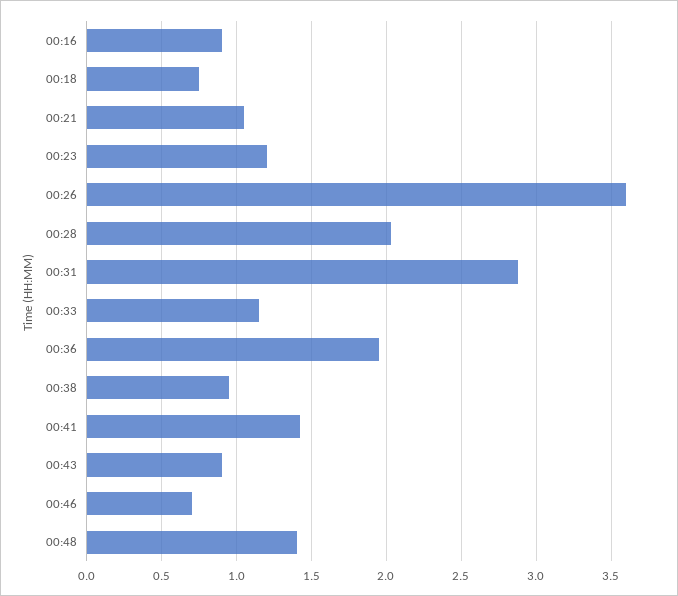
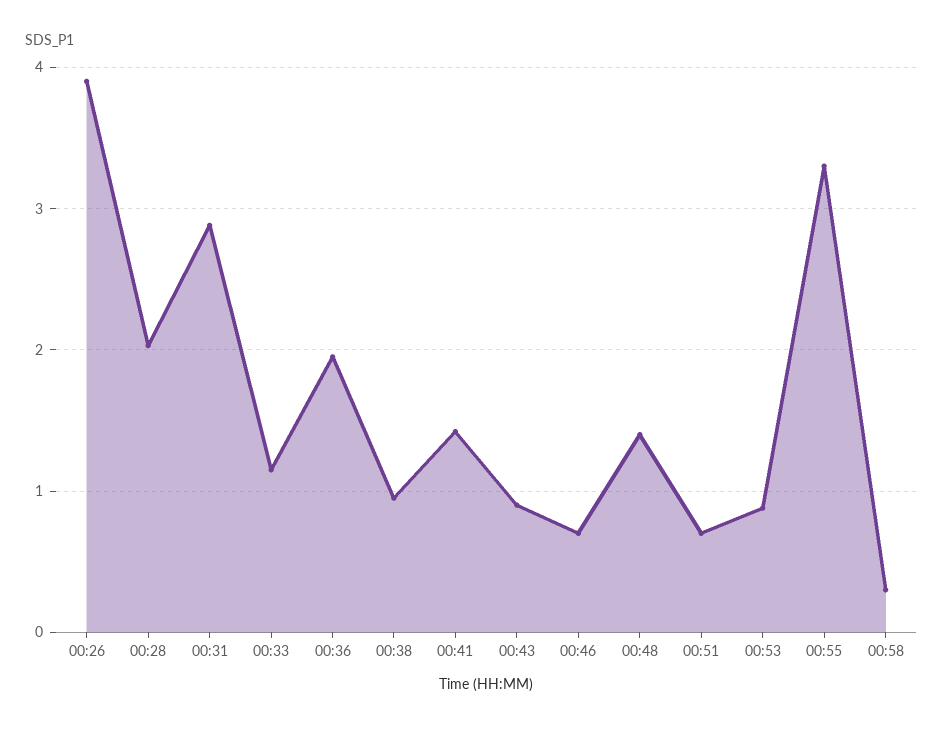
00:16: 0.9 -> none
00:18: 0.75 -> none
00:21: 1.05 -> none
00:23: 1.2 -> none
00:26: 3.6 -> 3.9
00:51: none -> 0.7
00:53: none -> 0.9
00:55: none -> 3.3
00:58: none -> 0.3

